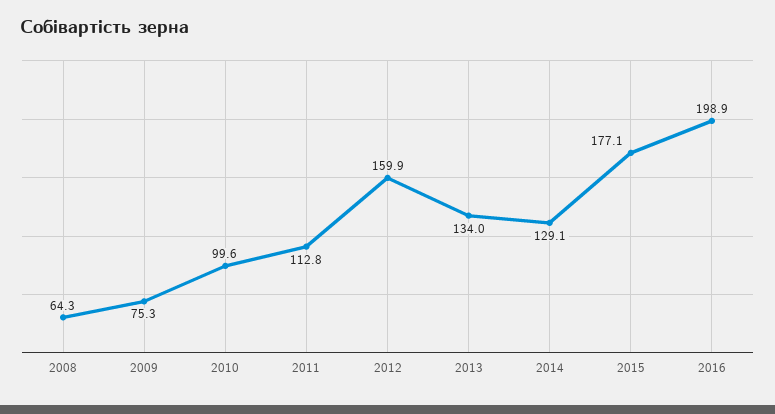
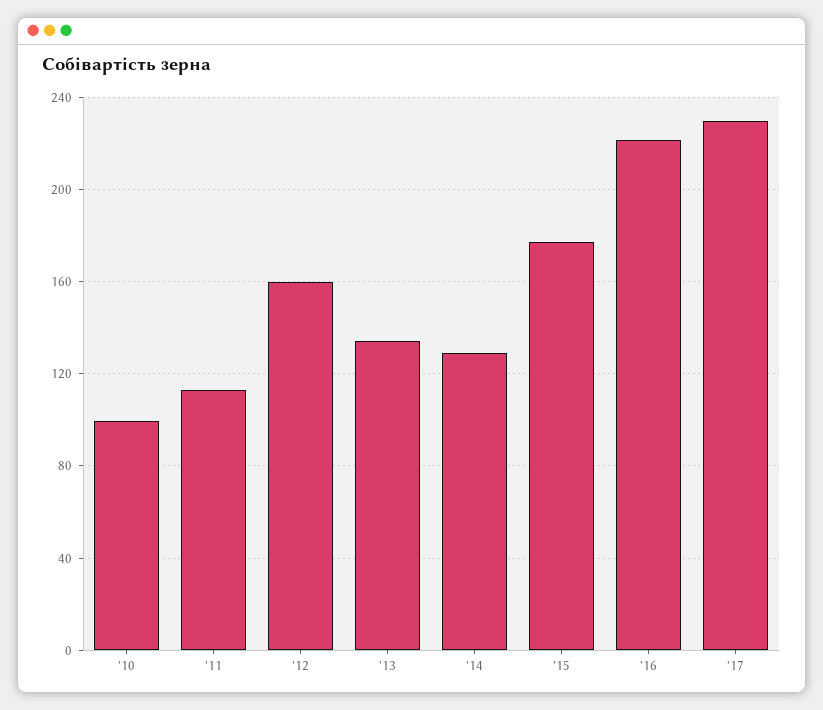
2008: 64.3 -> none
2009: 75.3 -> none
2016: 198.9 -> 220
'17: none -> 230

